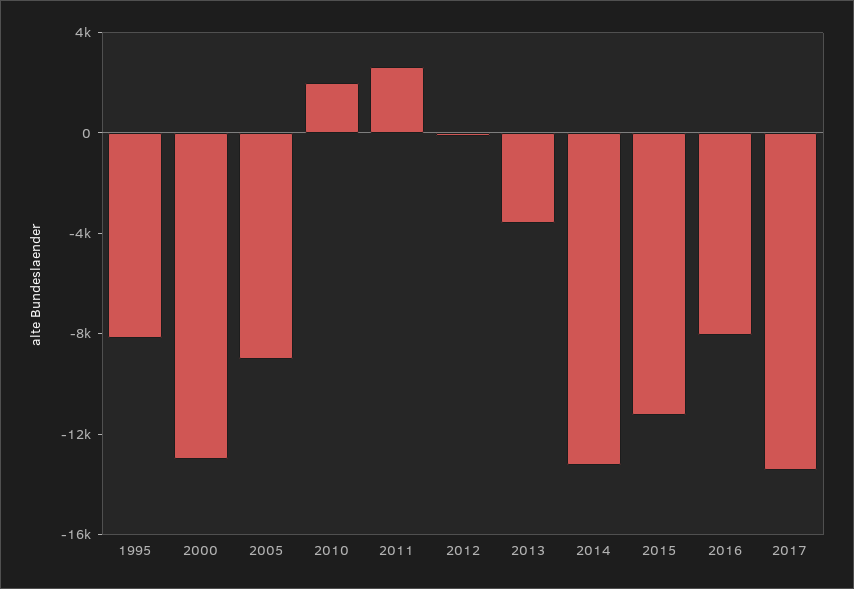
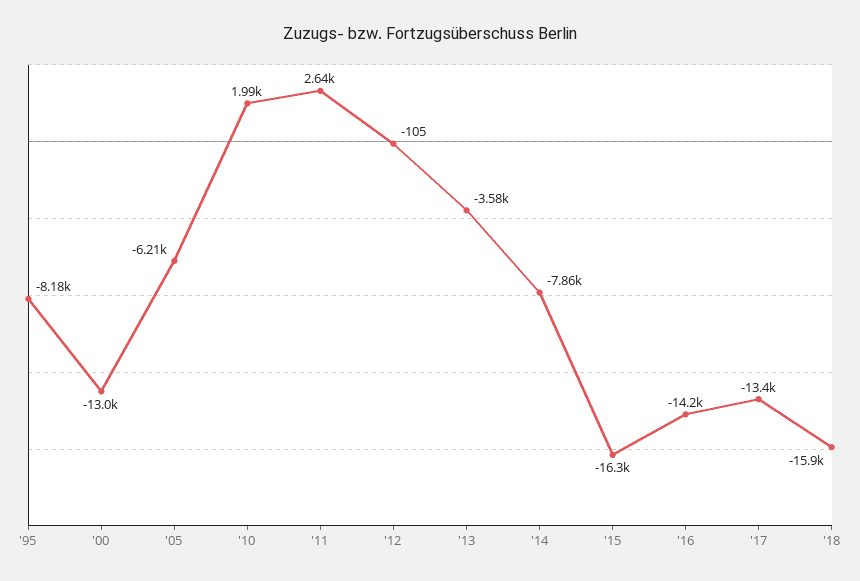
2005: -9000 -> -6210
2014: -13000 -> -7860
2015: -11000 -> -16300
2016: -8000 -> -14200
'18: none -> -15900

